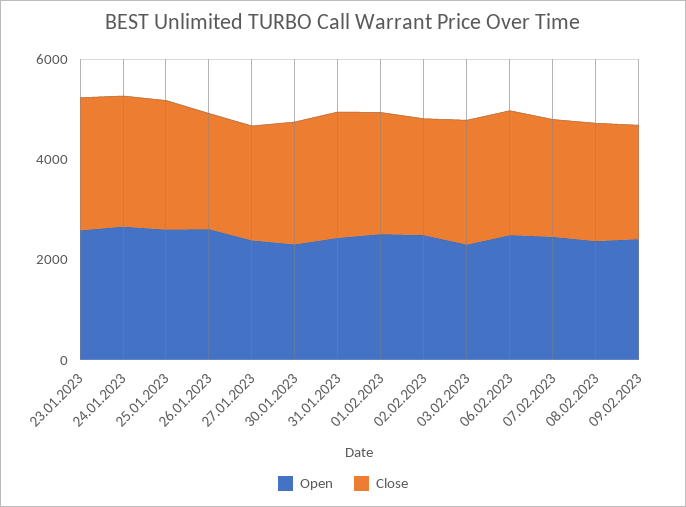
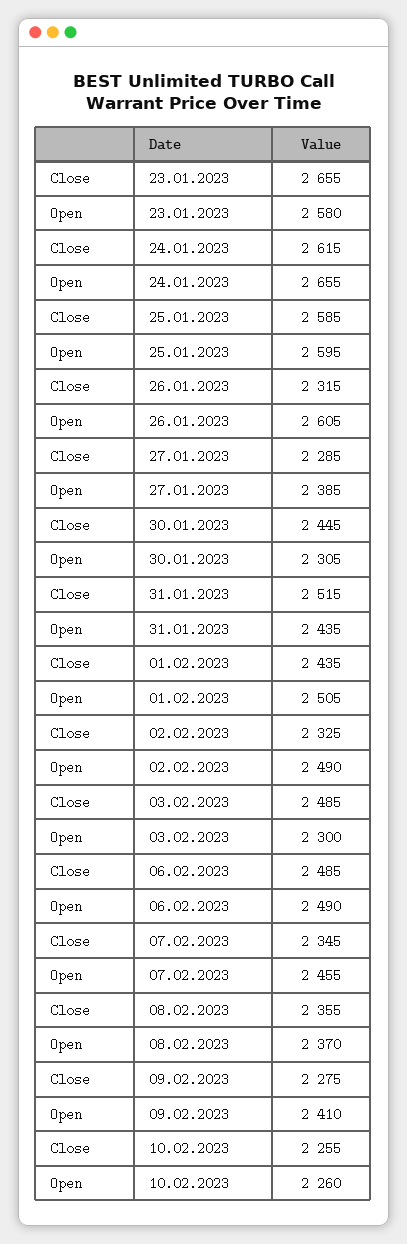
Close, 10.02.2023: none -> 2255
Open, 10.02.2023: none -> 2260

